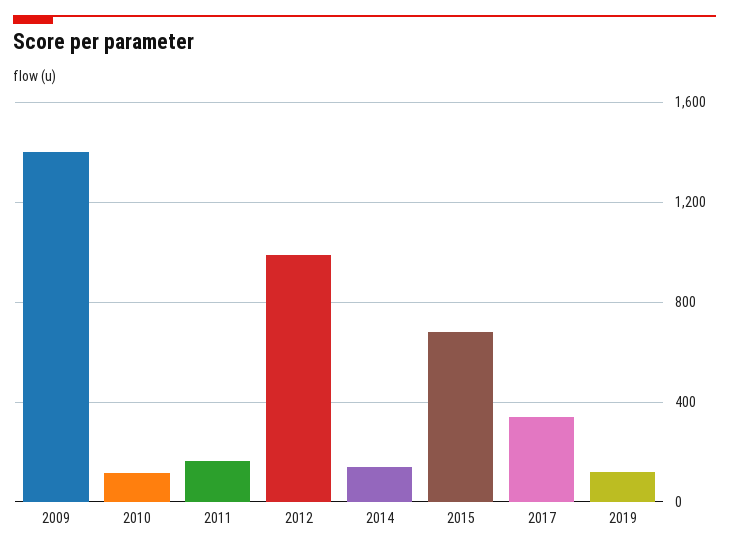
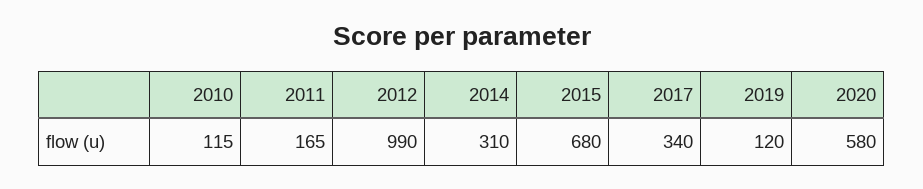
2009: 1400 -> none
2014: 150 -> 310
2020: none -> 580

